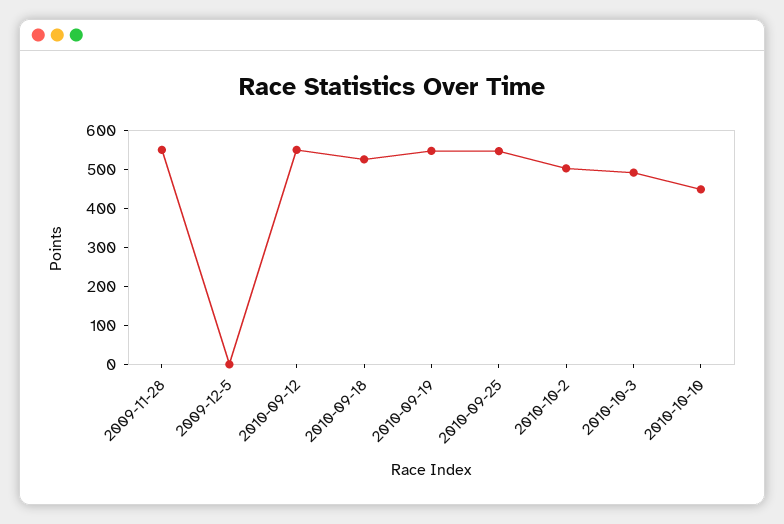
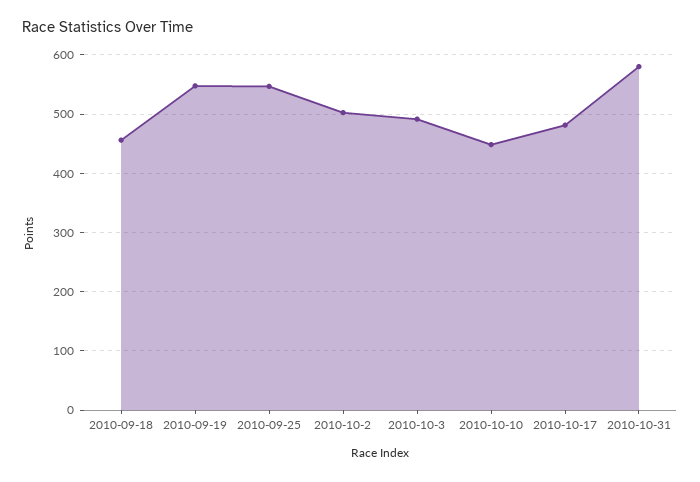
2009-11-28: 550 -> none
2009-12-5: 0 -> none
2010-09-12: 550 -> none
2010-09-18: 525 -> 460
2010-10-17: none -> 480
2010-10-31: none -> 580

